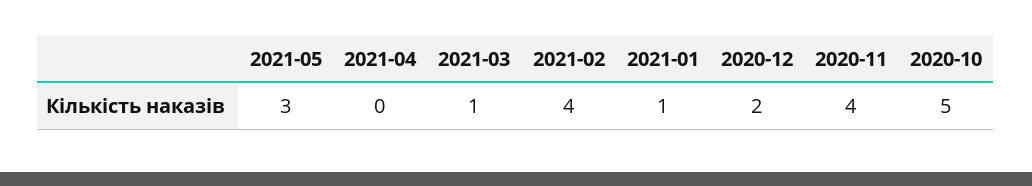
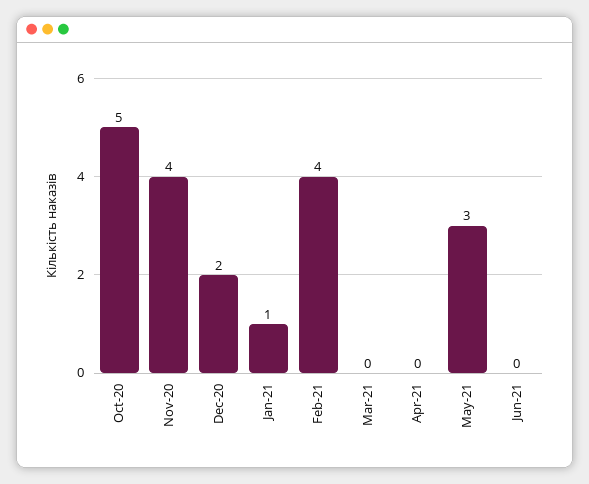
2021-03: 1 -> 0
Jun-21: none -> 0

